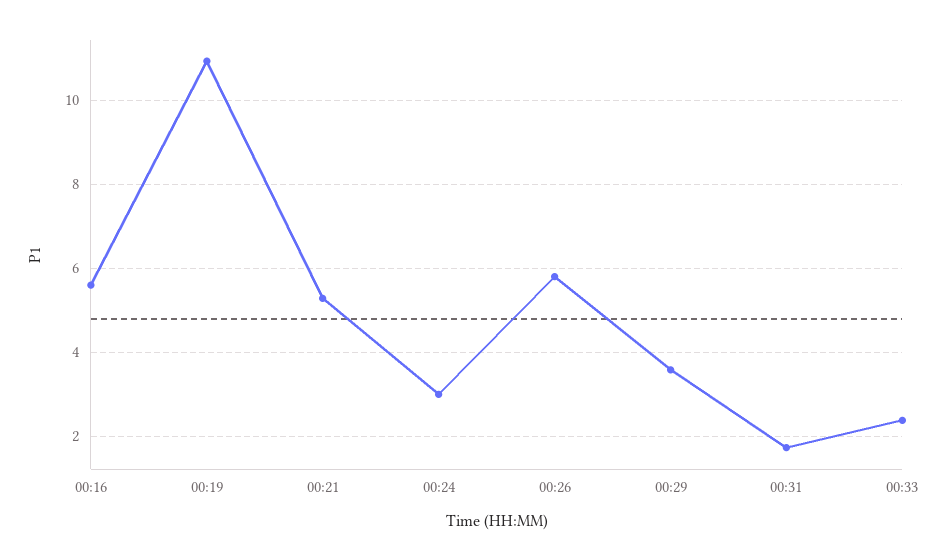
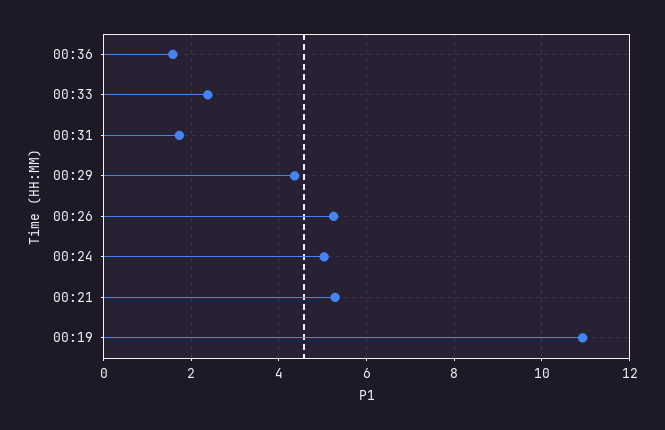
00:16: 5.6 -> none
00:24: 3 -> 5
00:26: 5.8 -> 5.2
00:29: 3.6 -> 4.4
00:36: none -> 1.6

